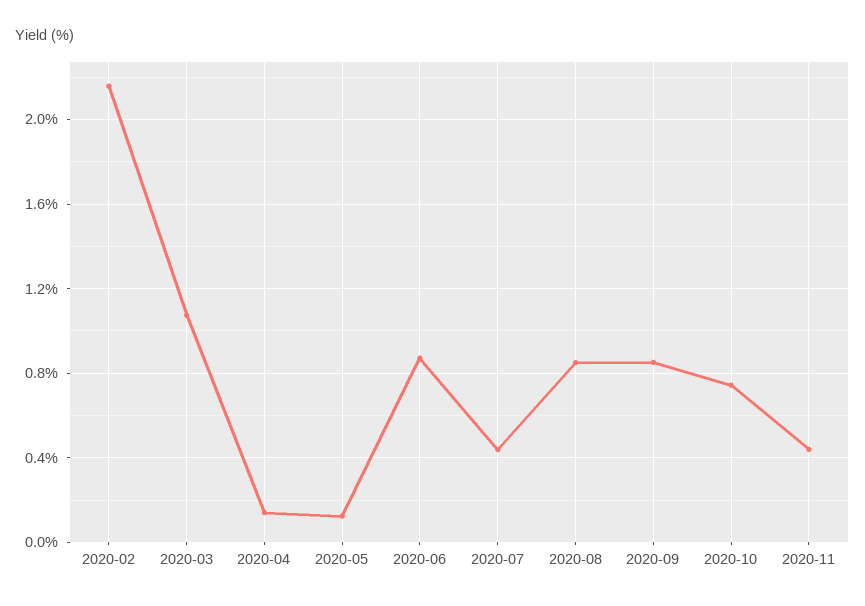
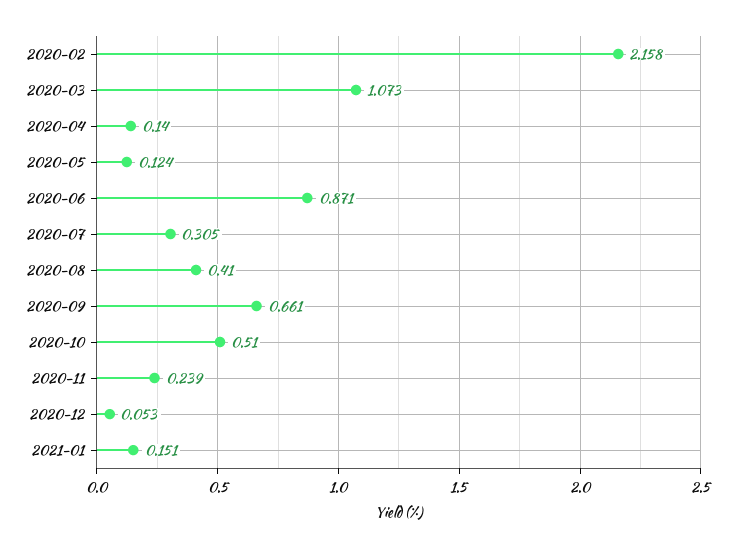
2020-07: 0.45 -> 0.305
2020-08: 0.85 -> 0.41
2020-09: 0.85 -> 0.661
2020-10: 0.75 -> 0.51
2020-11: 0.45 -> 0.239
2020-12: none -> 0.053
2021-01: none -> 0.151

